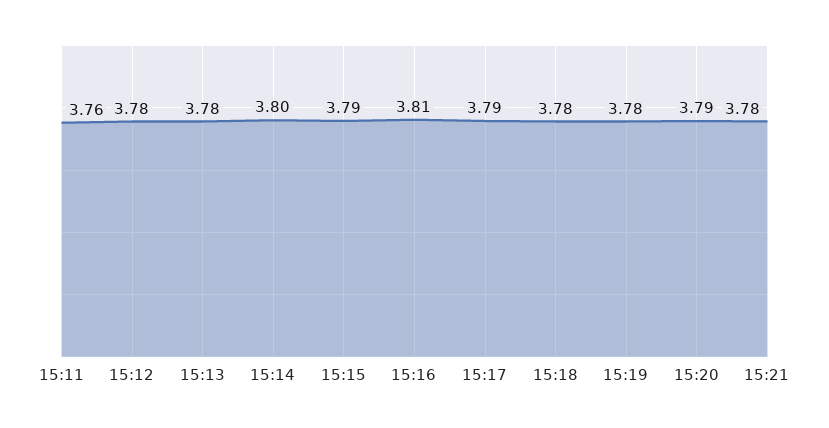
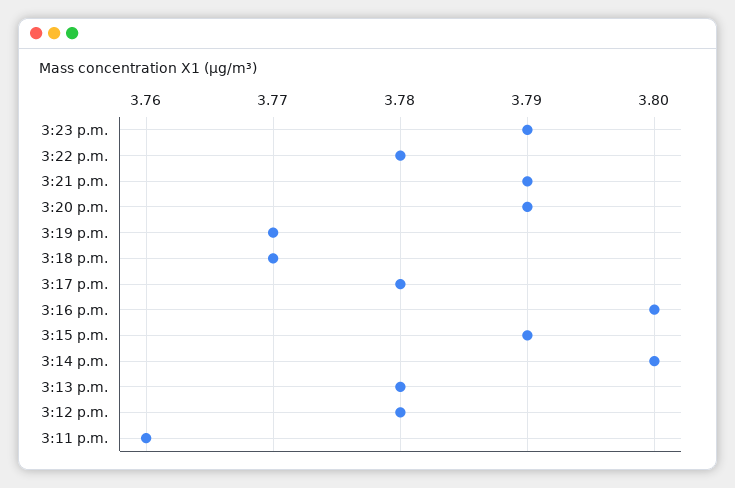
15:16: 3.81 -> 3.8
15:17: 3.79 -> 3.78
15:18: 3.78 -> 3.77
15:19: 3.78 -> 3.77
15:21: 3.78 -> 3.79
3:23 p.m.: none -> 3.79
3:22 p.m.: none -> 3.78

